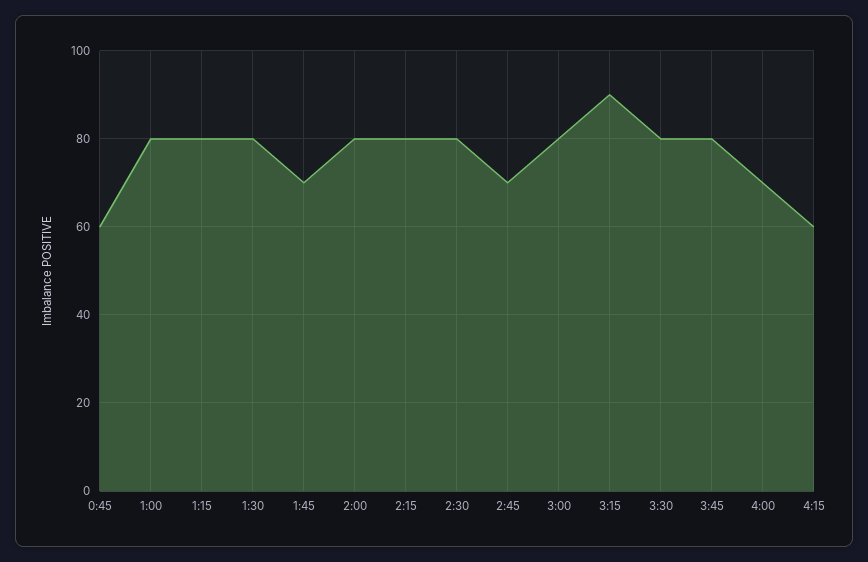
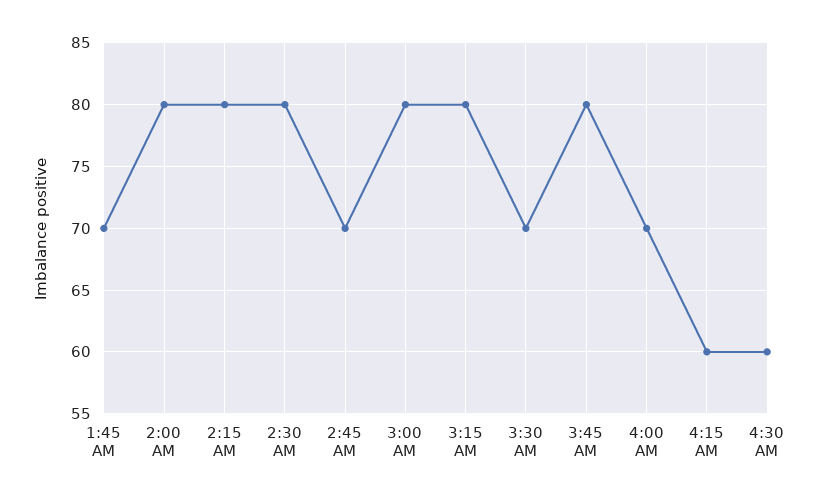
0:45: 60 -> none
1:00: 80 -> none
1:15: 80 -> none
1:30: 80 -> none
3:15: 90 -> 80
3:30: 80 -> 70
4:30 AM: none -> 60

